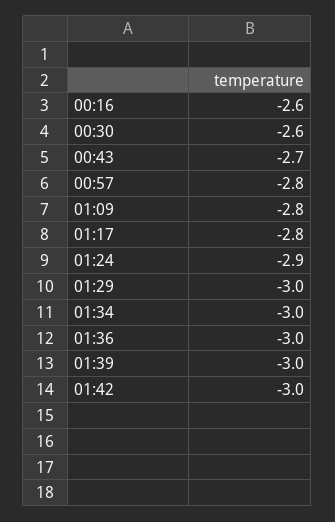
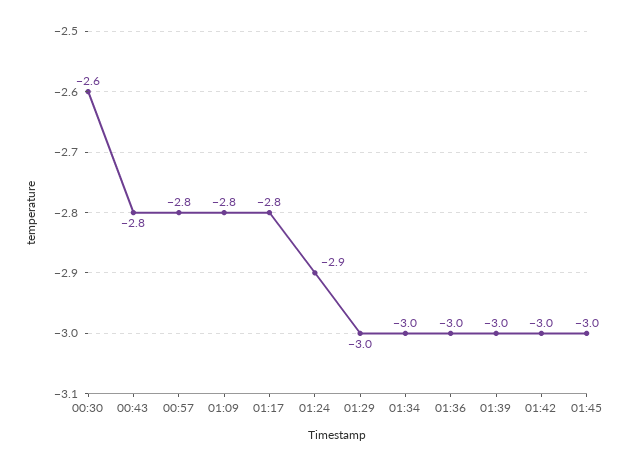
00:16: -2.6 -> none
00:43: -2.7 -> -2.8
01:45: none -> -3

